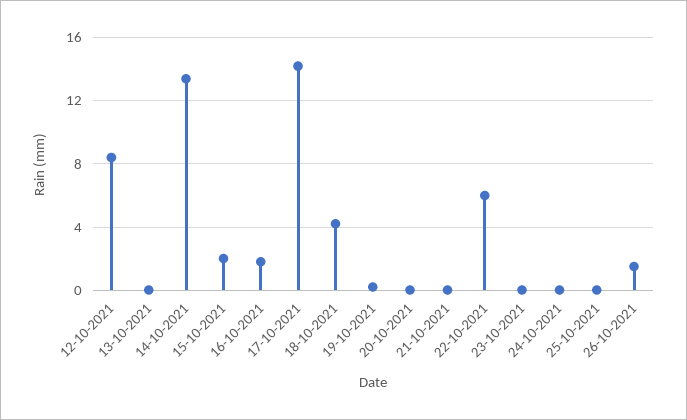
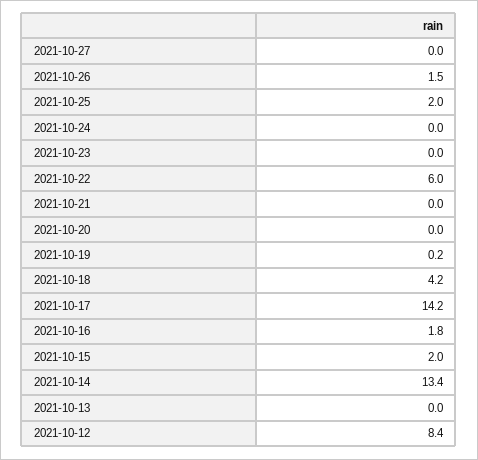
25-10-2021: 0 -> 2
2021-10-27: none -> 0

